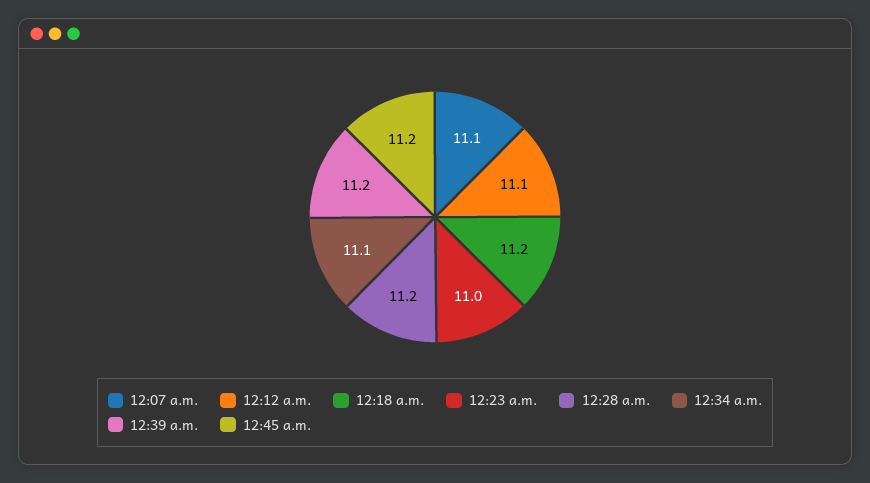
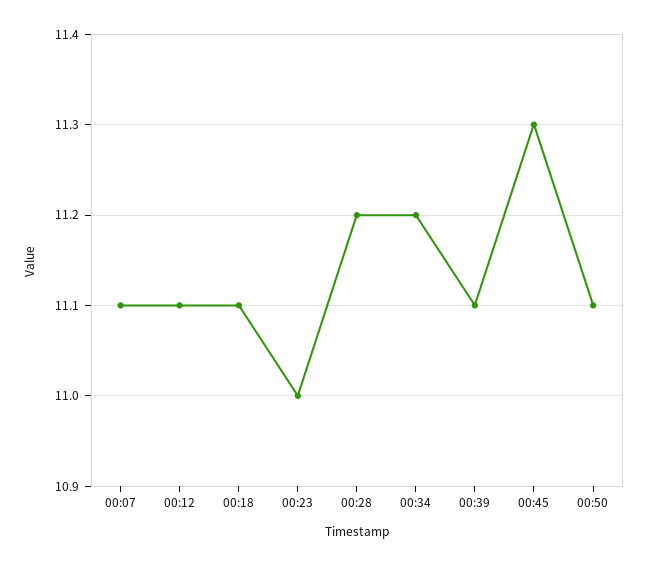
12:18 a.m.: 11.2 -> 11.1
12:34 a.m.: 11.1 -> 11.2
12:39 a.m.: 11.2 -> 11.1
12:45 a.m.: 11.2 -> 11.3
00:50: none -> 11.1

